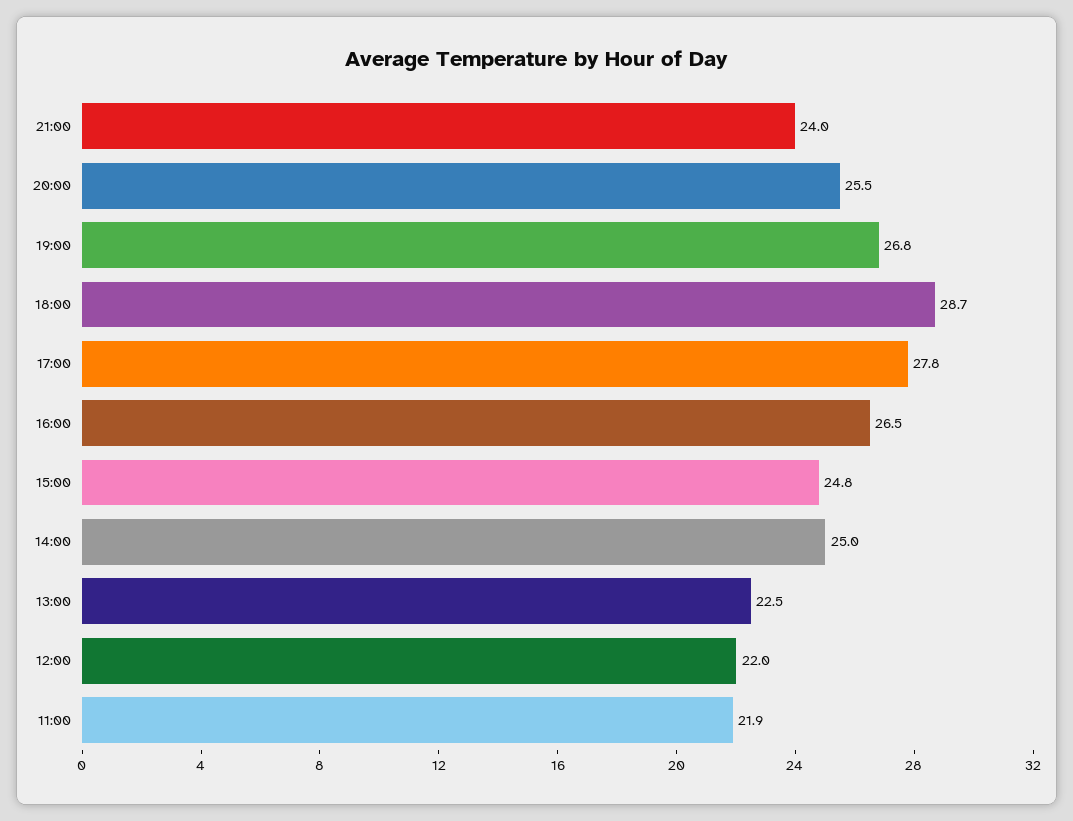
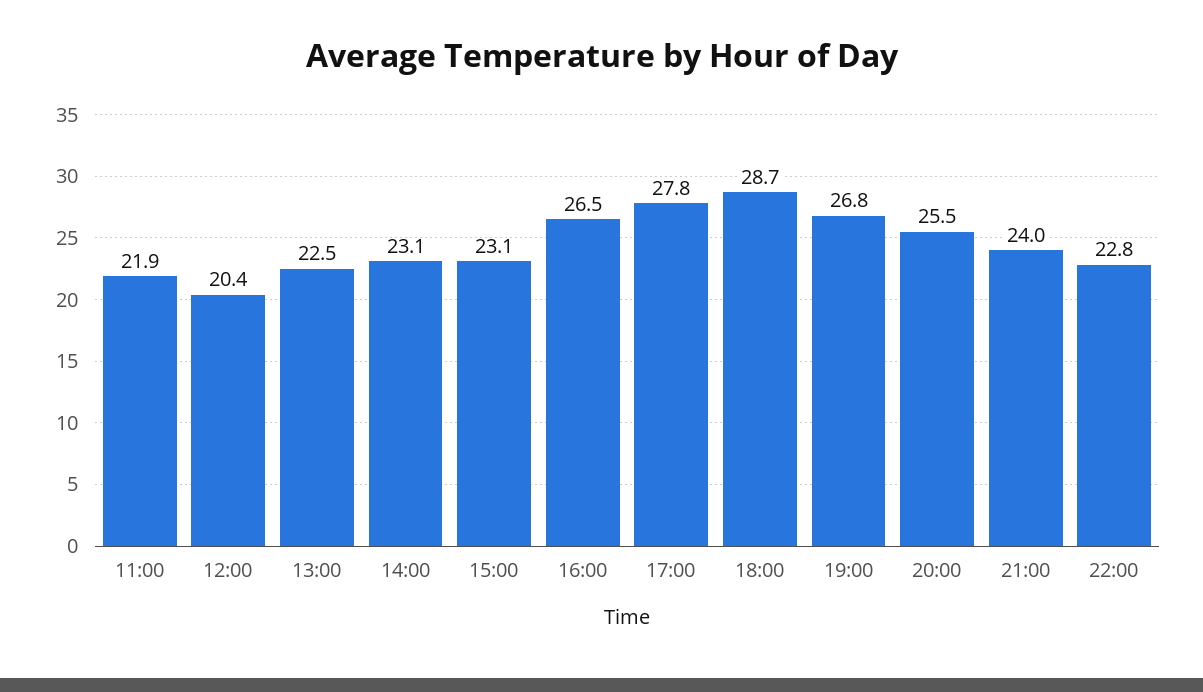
15:00: 24.8 -> 23.1
14:00: 25 -> 23.1
12:00: 22 -> 20.4
22:00: none -> 22.8

